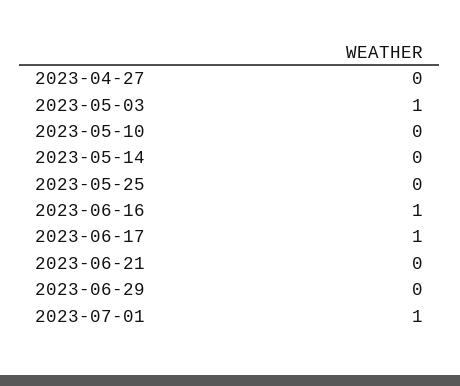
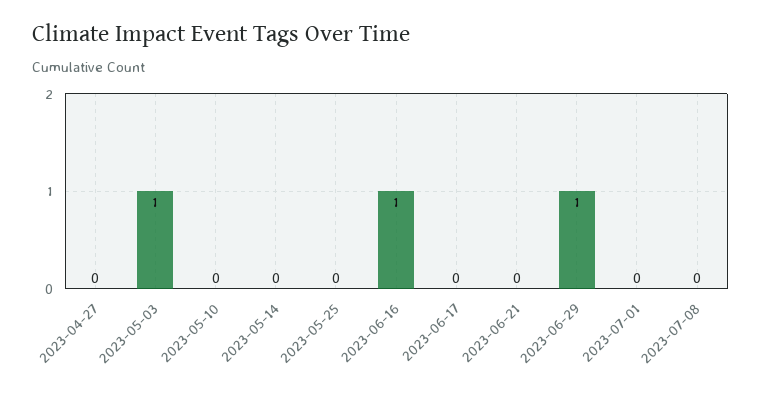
2023-06-17: 1 -> 0
2023-06-29: 0 -> 1
2023-07-01: 1 -> 0
2023-07-08: none -> 0

